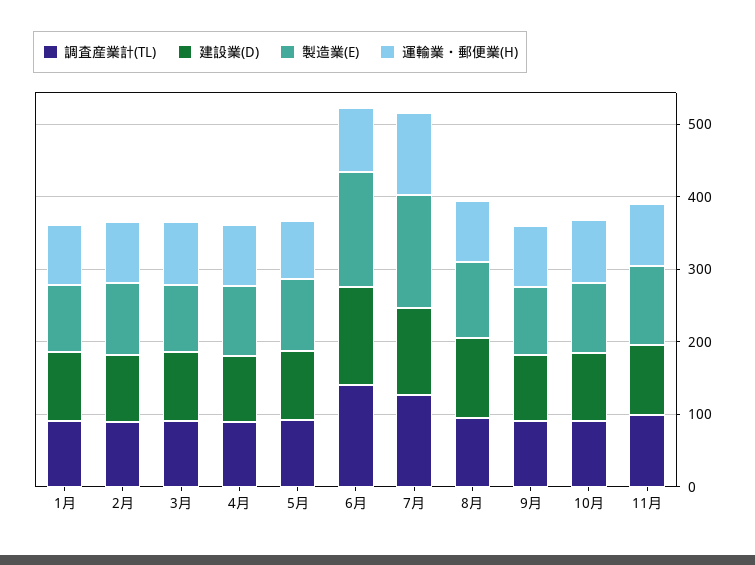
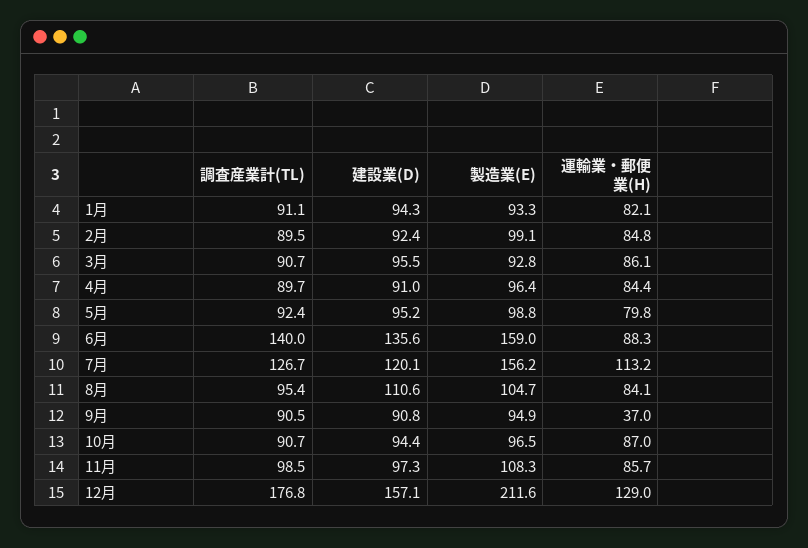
運輸業・郵便業(H), 9月: 80 -> 37
調査産業計(TL), 12月: none -> 176.8
建設業(D), 12月: none -> 157.1
製造業(E), 12月: none -> 211.6
運輸業・郵便業(H), 12月: none -> 129

